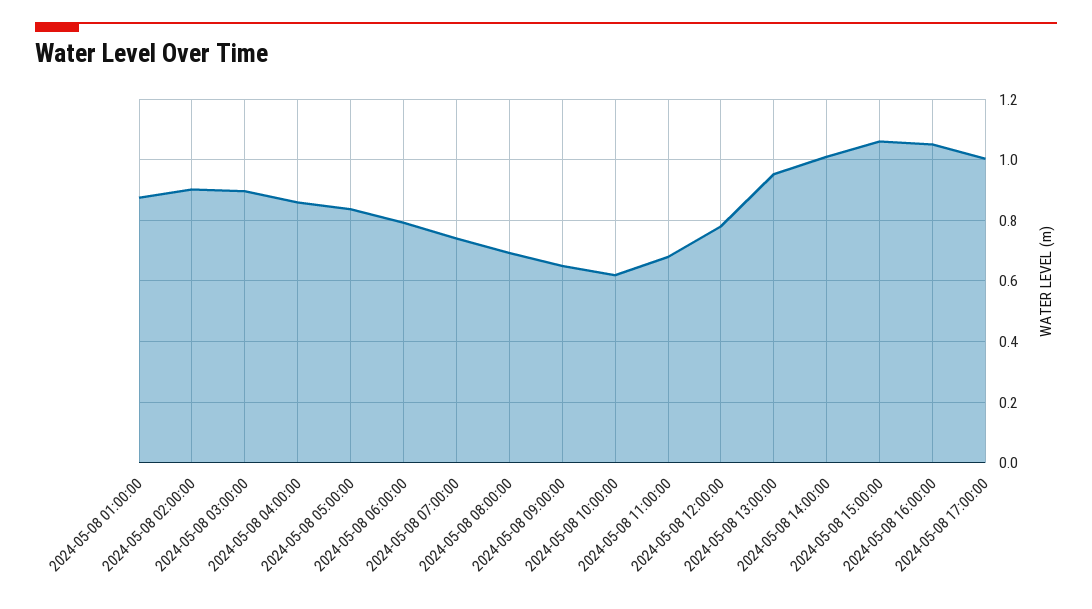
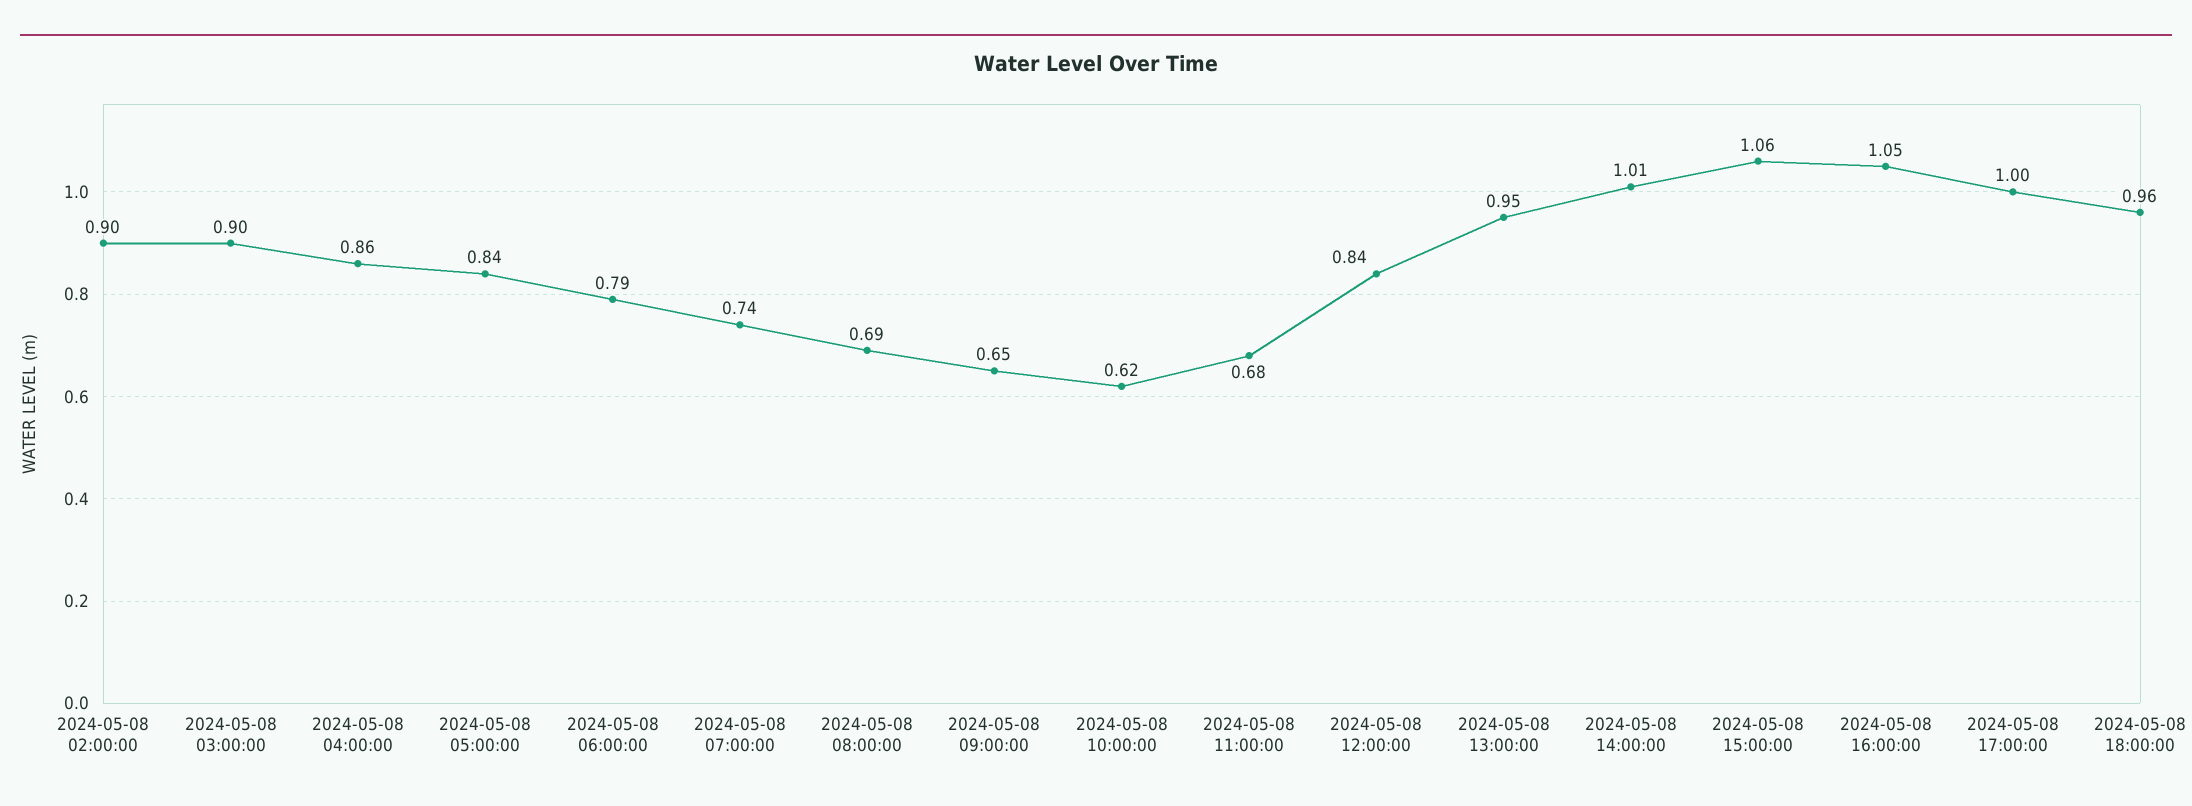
2024-05-08 01:00:00: 0.88 -> none
2024-05-08 12:00:00: 0.78 -> 0.84
2024-05-08 18:00:00: none -> 0.96

